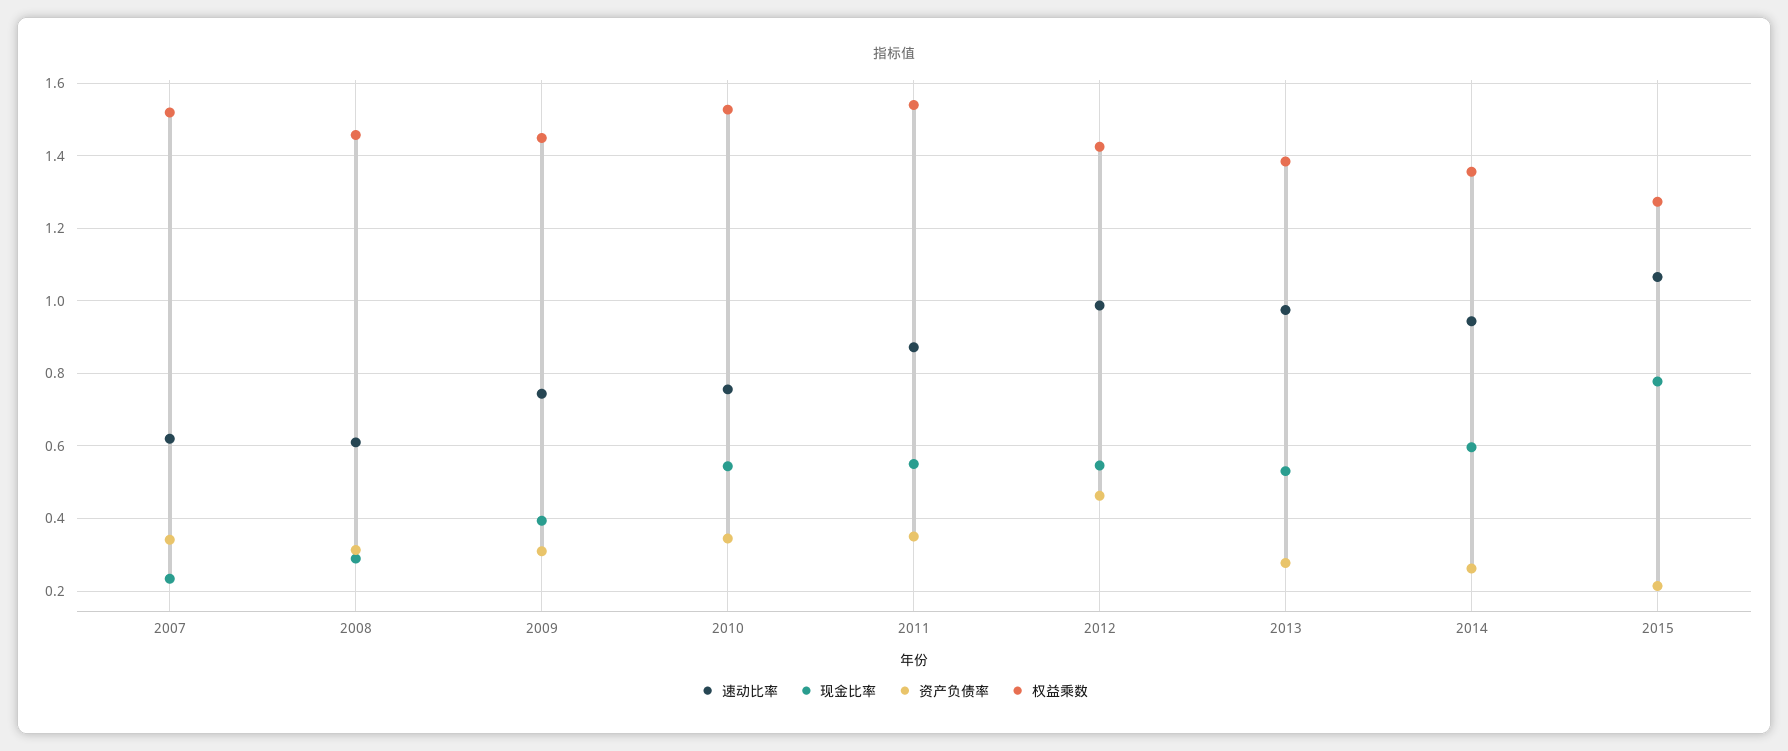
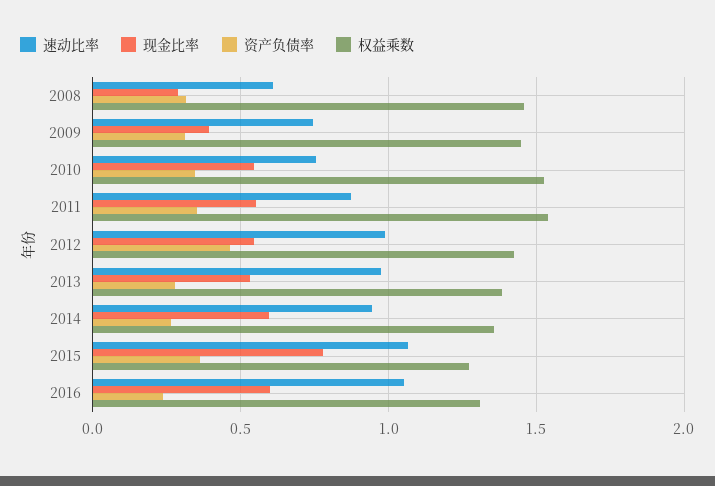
速动比率, 2007: 0.62 -> none
现金比率, 2007: 0.24 -> none
资产负债率, 2007: 0.34 -> none
权益乘数, 2007: 1.52 -> none
资产负债率, 2015: 0.22 -> 0.35
速动比率, 2016: none -> 1.05
现金比率, 2016: none -> 0.6
资产负债率, 2016: none -> 0.25
权益乘数, 2016: none -> 1.3

